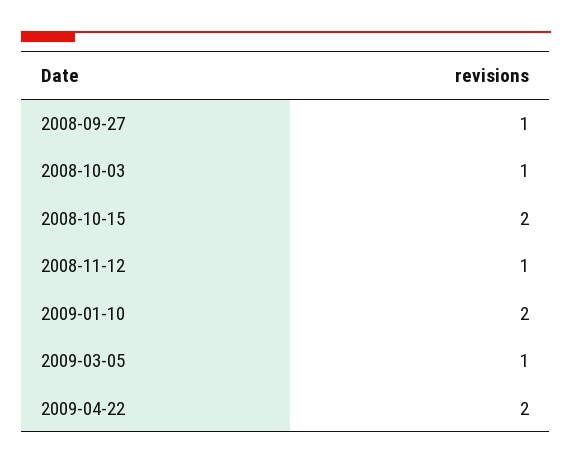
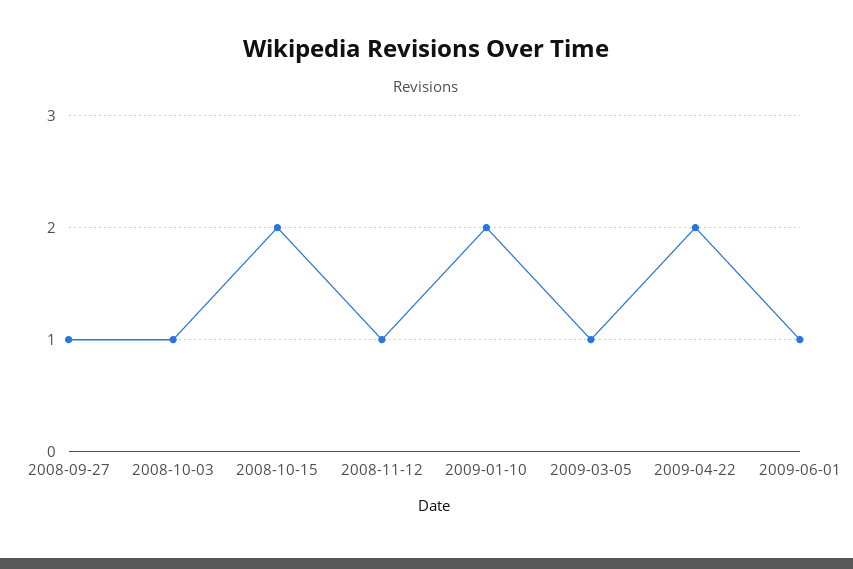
2009-06-01: none -> 1

